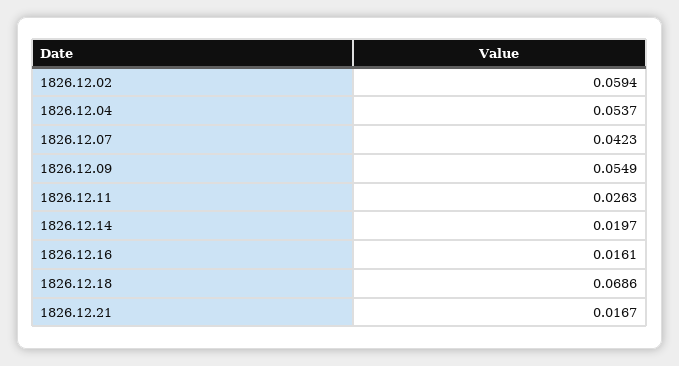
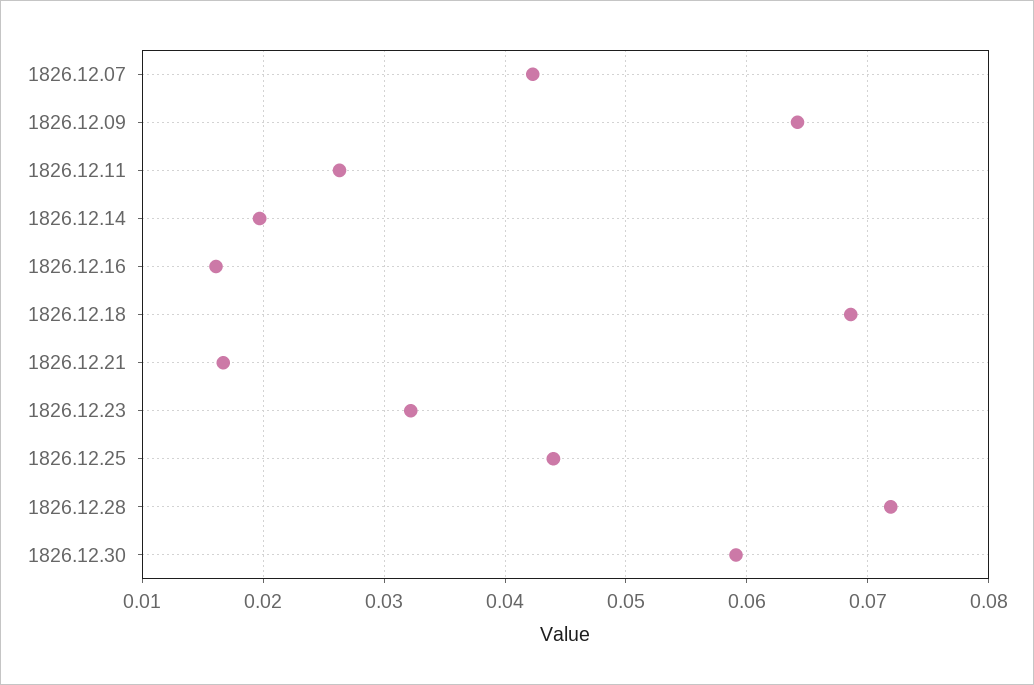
1826.12.02: 0.0594 -> none
1826.12.04: 0.0537 -> none
1826.12.09: 0.0549 -> 0.064
1826.12.23: none -> 0.032
1826.12.25: none -> 0.044
1826.12.28: none -> 0.072
1826.12.30: none -> 0.059

